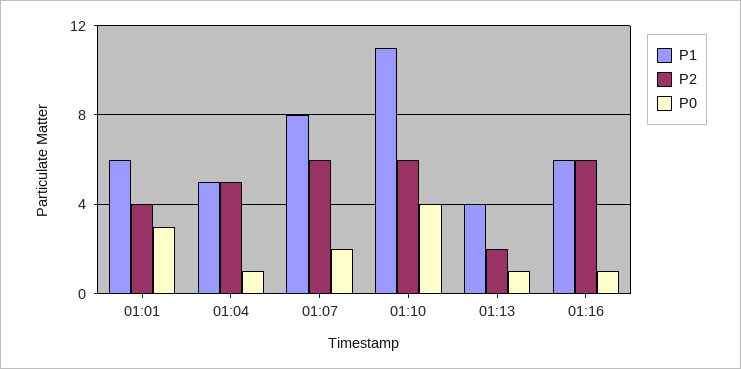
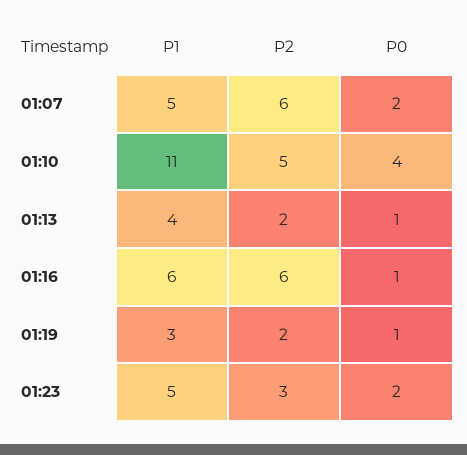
P1, 01:01: 6 -> none
P2, 01:01: 4 -> none
P0, 01:01: 3 -> none
P1, 01:04: 5 -> none
P2, 01:04: 5 -> none
P0, 01:04: 1 -> none
P1, 01:07: 8 -> 5
P2, 01:10: 6 -> 5
P1, 01:19: none -> 3
P2, 01:19: none -> 2
P0, 01:19: none -> 1
P1, 01:23: none -> 5
P2, 01:23: none -> 3
P0, 01:23: none -> 2

